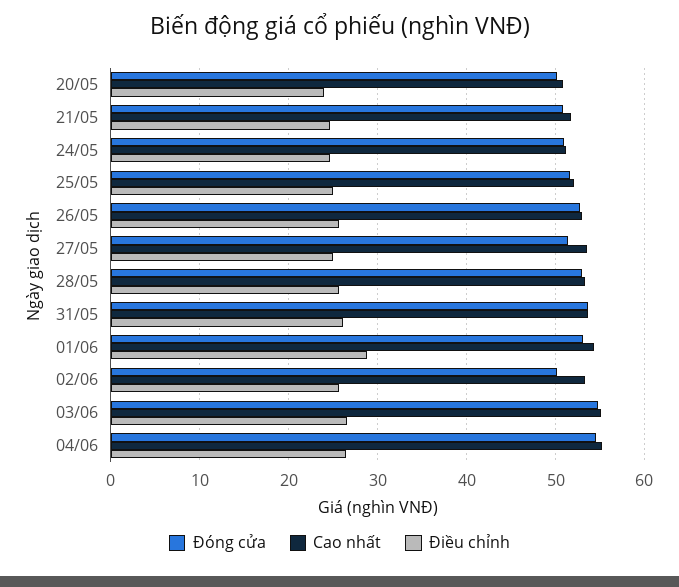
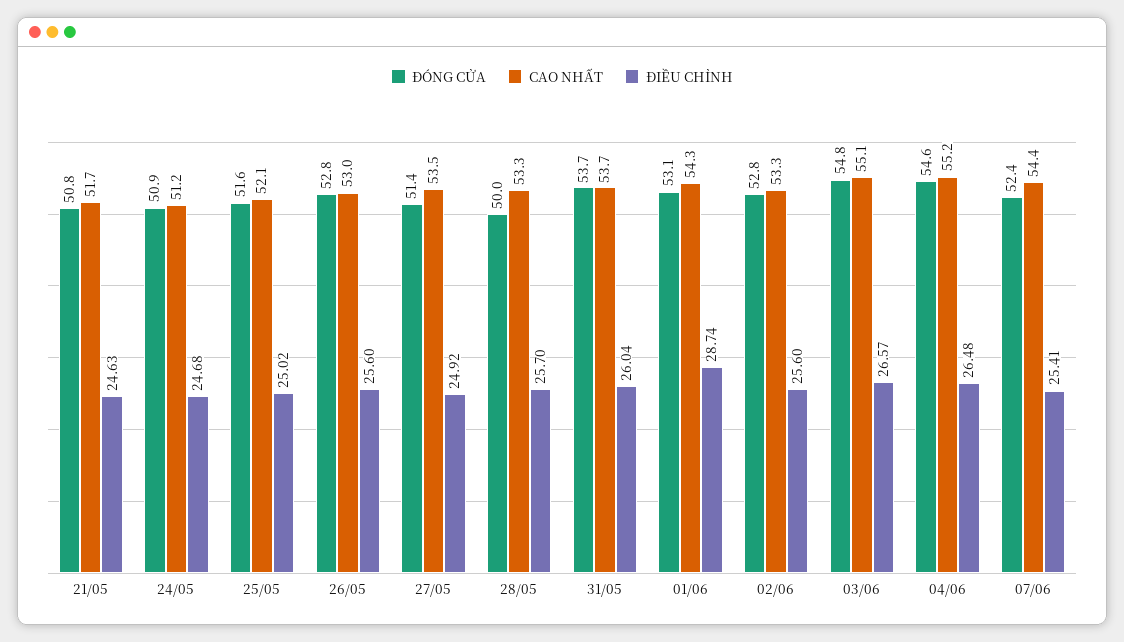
Đóng cửa, 20/05: 50 -> none
Cao nhất, 20/05: 51 -> none
Điều chỉnh, 20/05: 24 -> none
Đóng cửa, 28/05: 53 -> 50
Đóng cửa, 02/06: 50 -> 52.8
Đóng cửa, 07/06: none -> 52.4
Cao nhất, 07/06: none -> 54.4
Điều chỉnh, 07/06: none -> 25.41

